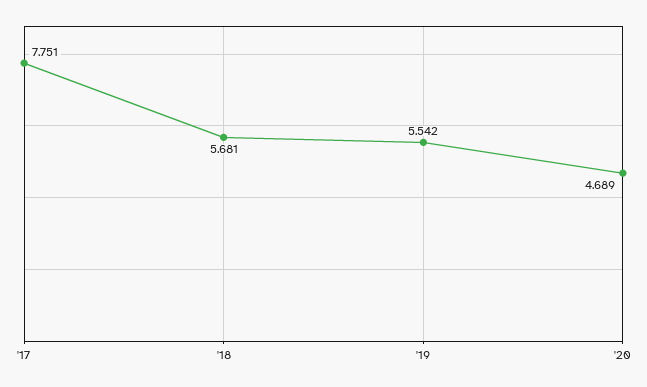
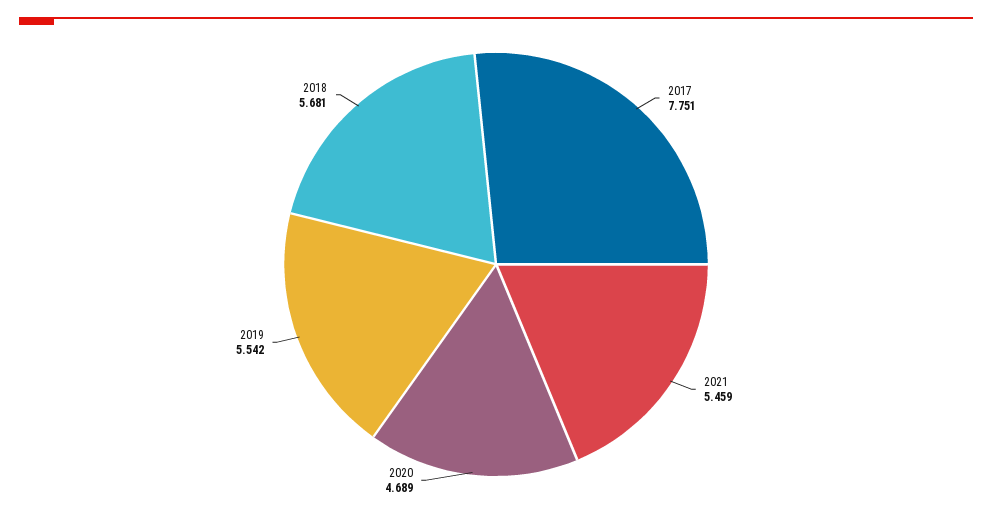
2021: none -> 5.459

